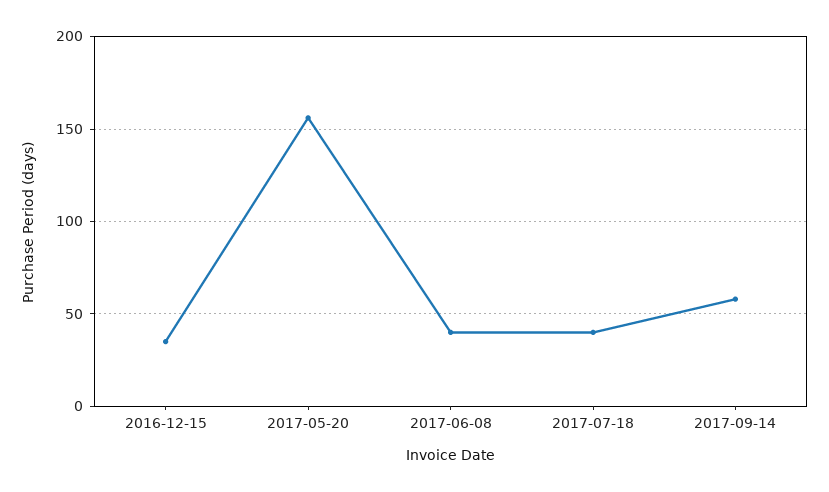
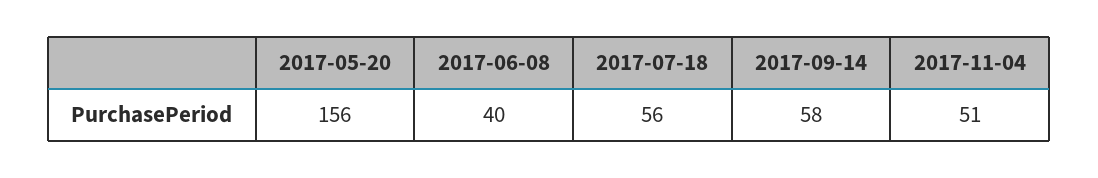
2016-12-15: 35 -> none
2017-07-18: 40 -> 56
2017-11-04: none -> 51

